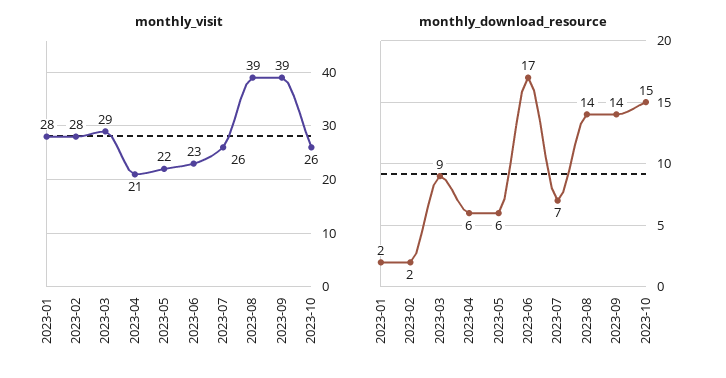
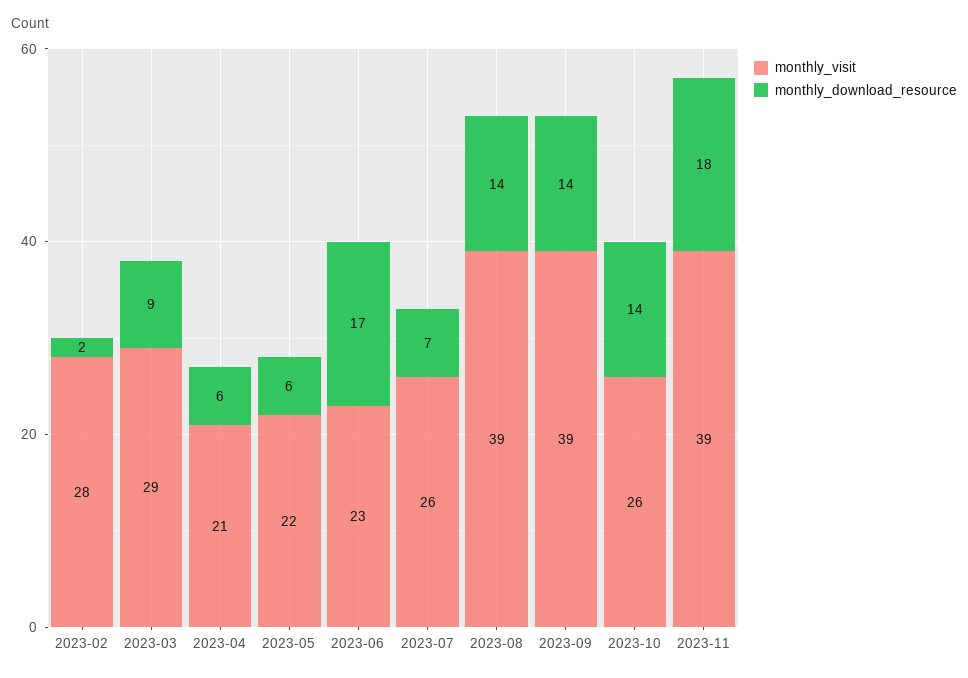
monthly_visit, 2023-01: 28 -> none
monthly_download_resource, 2023-01: 2 -> none
monthly_download_resource, 2023-10: 15 -> 14
monthly_visit, 2023-11: none -> 39
monthly_download_resource, 2023-11: none -> 18

